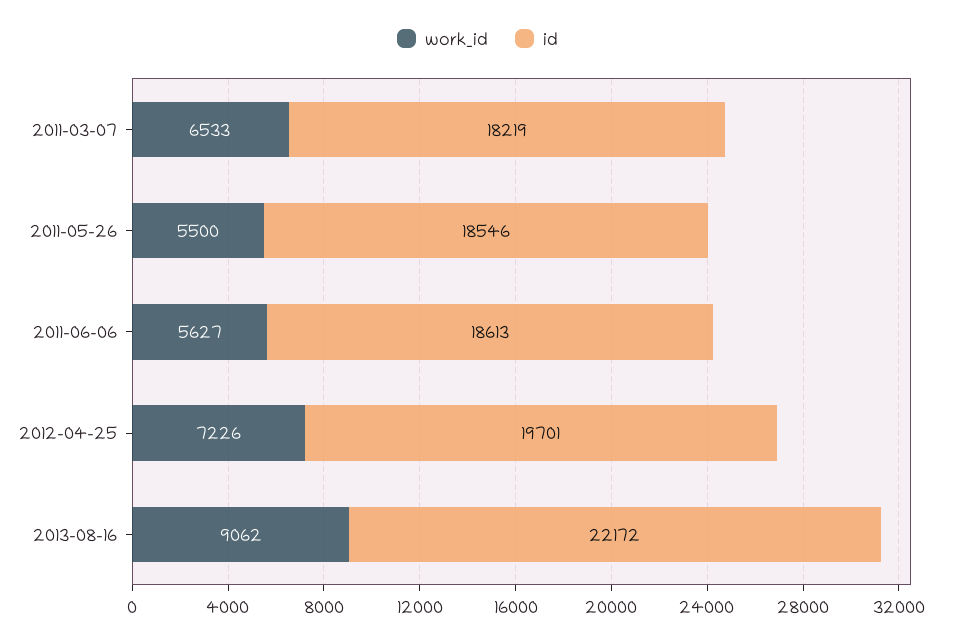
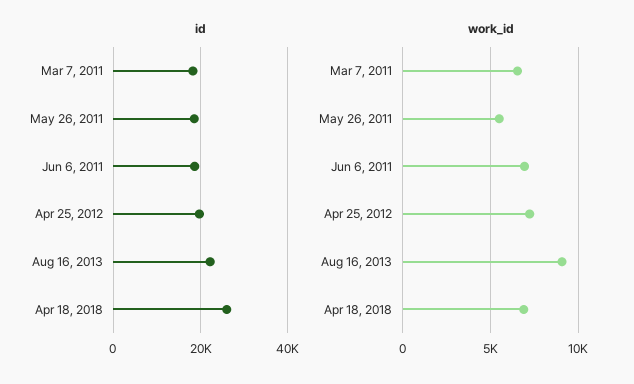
work_id, 2011-06-06: 5627 -> 7000
id, Apr 18, 2018: none -> 26000
work_id, Apr 18, 2018: none -> 7000

